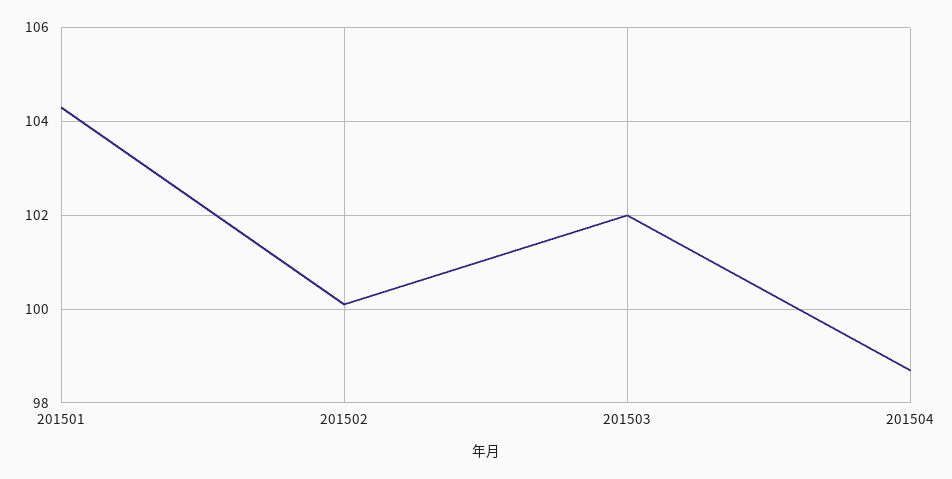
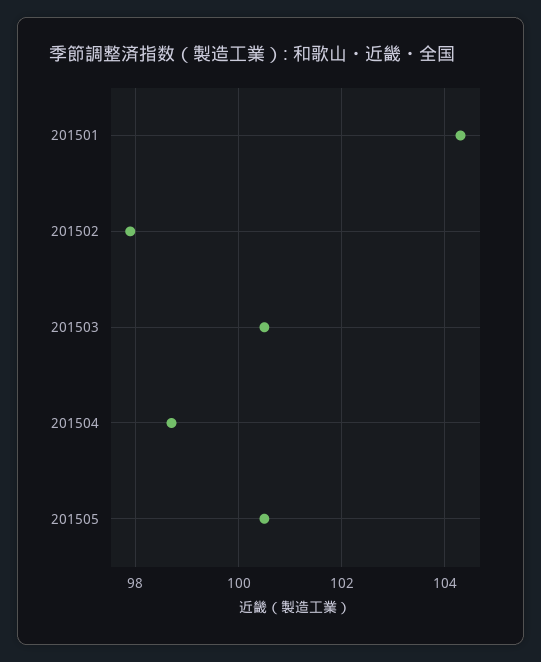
201502: 100 -> 98
201503: 102 -> 100.5
201505: none -> 100.5

